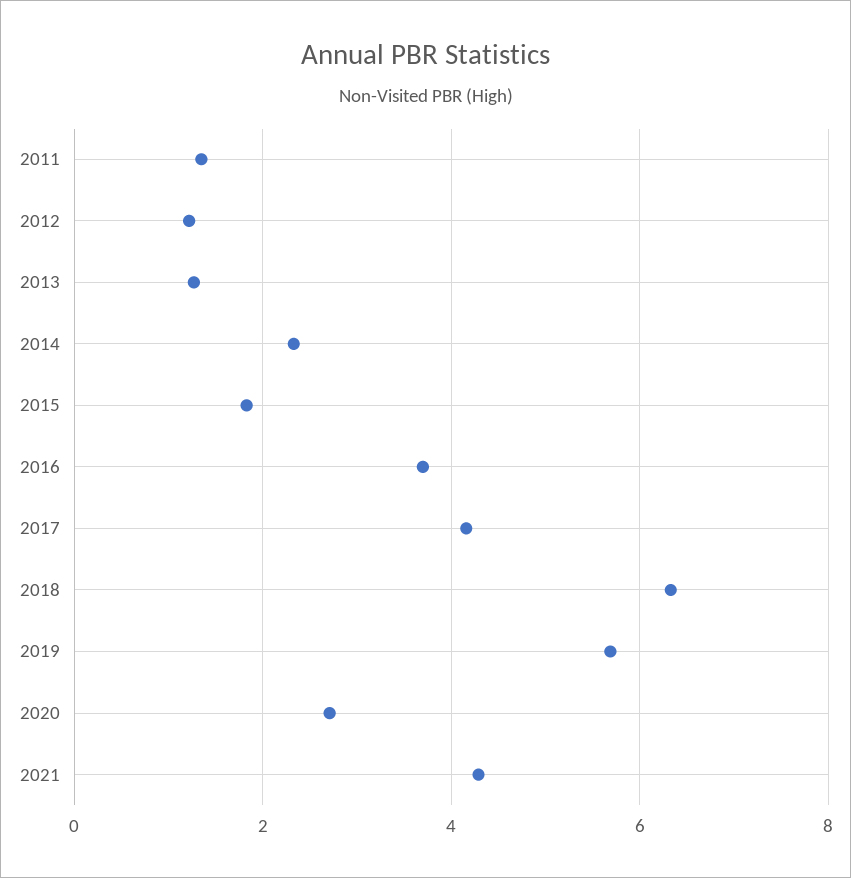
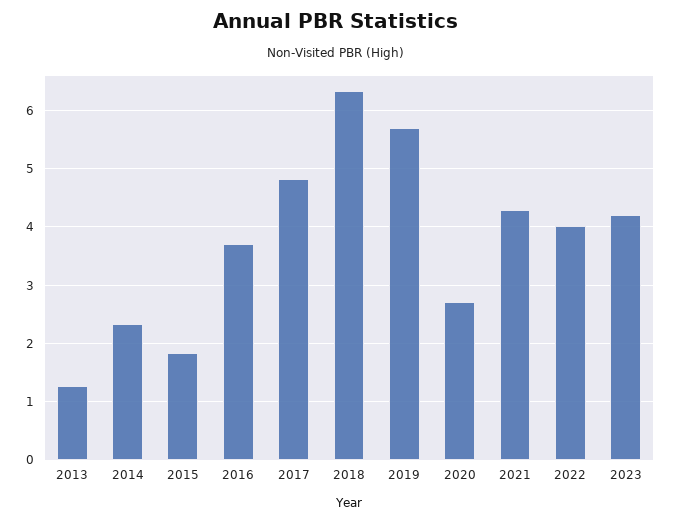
2011: 1.4 -> none
2012: 1.2 -> none
2017: 4.2 -> 4.8
2022: none -> 4
2023: none -> 4.2

